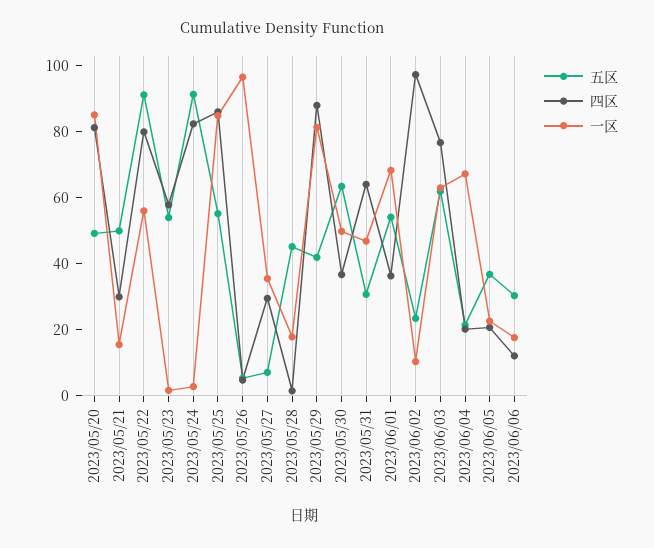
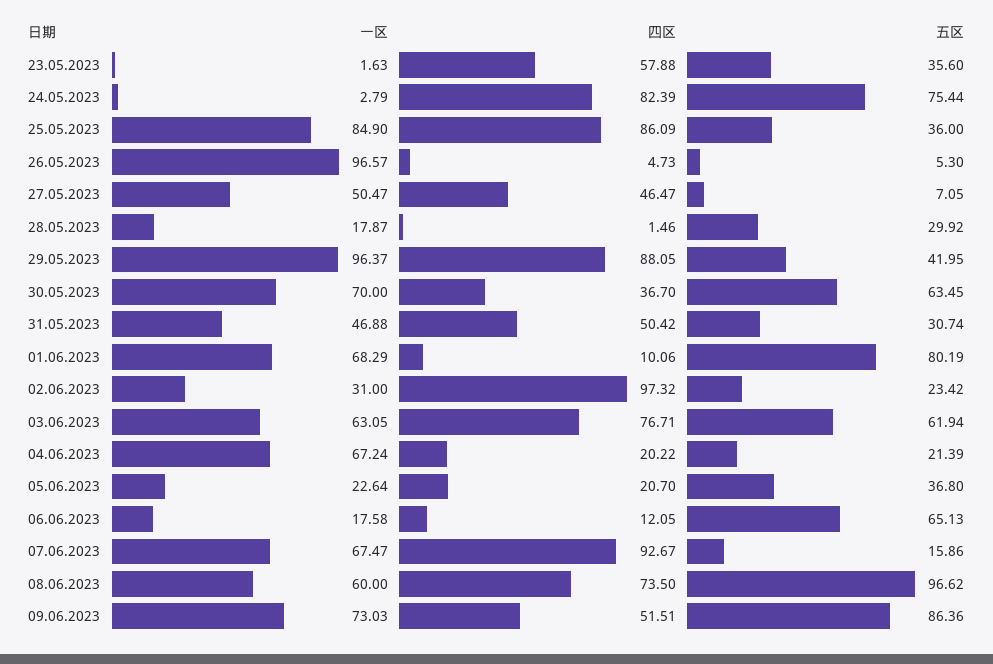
五区, 2023/05/20: 50 -> none
四区, 2023/05/20: 80 -> none
一区, 2023/05/20: 85 -> none
五区, 2023/05/21: 50 -> none
四区, 2023/05/21: 30 -> none
一区, 2023/05/21: 15 -> none
五区, 2023/05/22: 90 -> none
四区, 2023/05/22: 80 -> none
一区, 2023/05/22: 55 -> none
五区, 2023/05/23: 55 -> 35.6
五区, 2023/05/24: 90 -> 75.44
五区, 2023/05/25: 55 -> 36
四区, 2023/05/27: 30 -> 46.47
一区, 2023/05/27: 35 -> 50.47
五区, 2023/05/28: 45 -> 29.92
一区, 2023/05/29: 80 -> 96.37
一区, 2023/05/30: 50 -> 70
四区, 2023/05/31: 65 -> 50.42
五区, 2023/06/01: 55 -> 80.19
四区, 2023/06/01: 35 -> 10.06
一区, 2023/06/02: 10 -> 31
五区, 2023/06/06: 30 -> 65.13
一区, 07.06.2023: none -> 67.47
四区, 07.06.2023: none -> 92.67
五区, 07.06.2023: none -> 15.86
一区, 08.06.2023: none -> 60
四区, 08.06.2023: none -> 73.5
五区, 08.06.2023: none -> 96.62
一区, 09.06.2023: none -> 73.03
四区, 09.06.2023: none -> 51.51
五区, 09.06.2023: none -> 86.36

